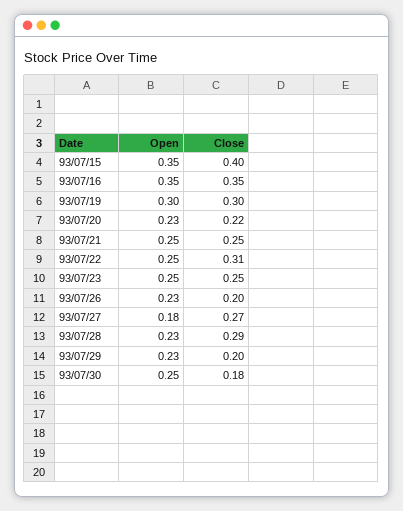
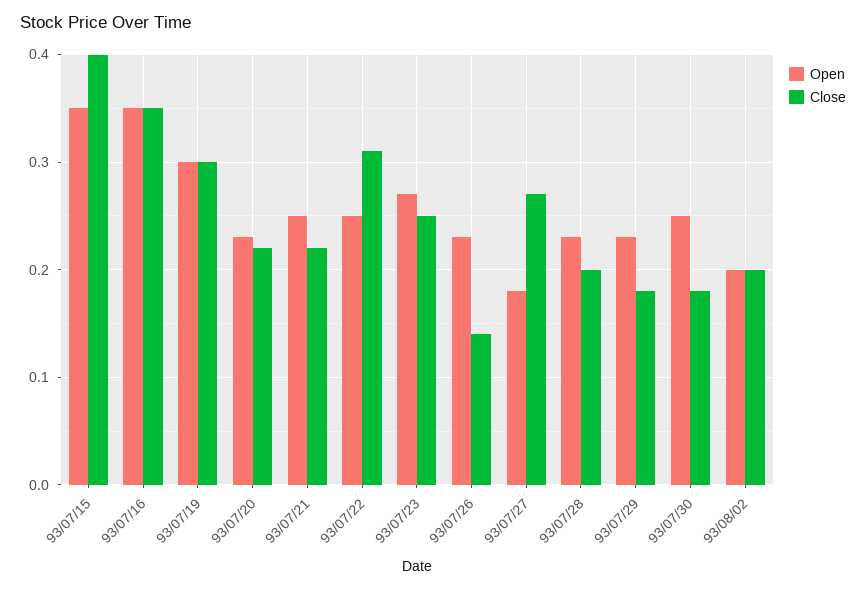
Close, 93/07/21: 0.25 -> 0.22
Open, 93/07/23: 0.25 -> 0.27
Close, 93/07/26: 0.2 -> 0.14
Close, 93/07/28: 0.29 -> 0.2
Close, 93/07/29: 0.2 -> 0.18
Open, 93/08/02: none -> 0.2
Close, 93/08/02: none -> 0.2

